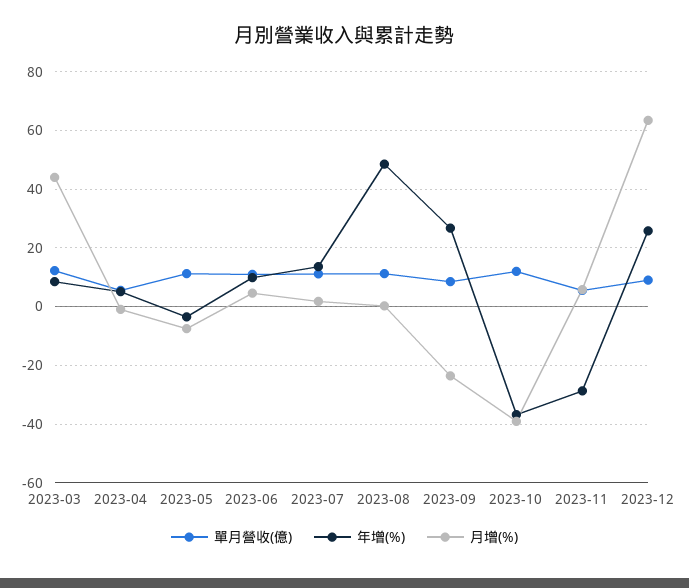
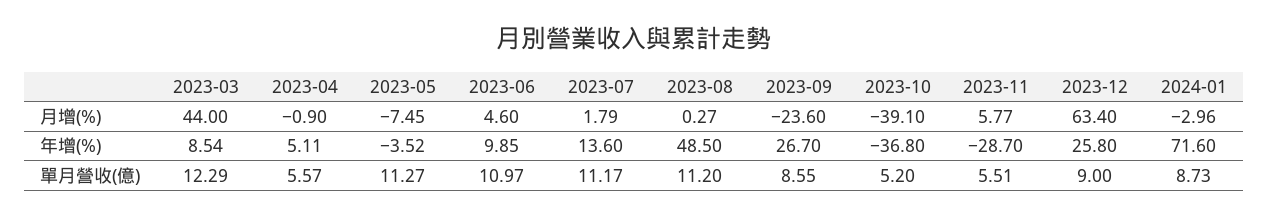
單月營收(億), 2023-10: 12.5 -> 5.2
月增(%), 2024-01: none -> -2.96
年增(%), 2024-01: none -> 71.6
單月營收(億), 2024-01: none -> 8.73

